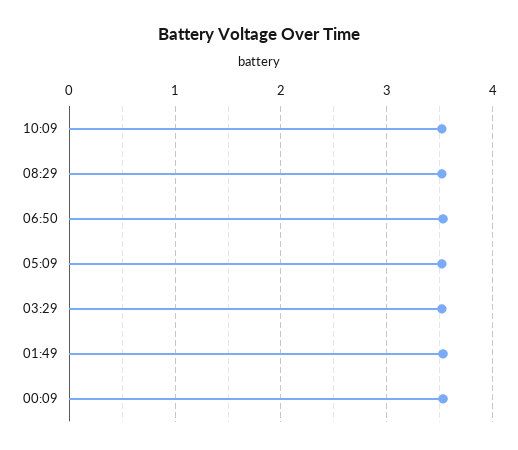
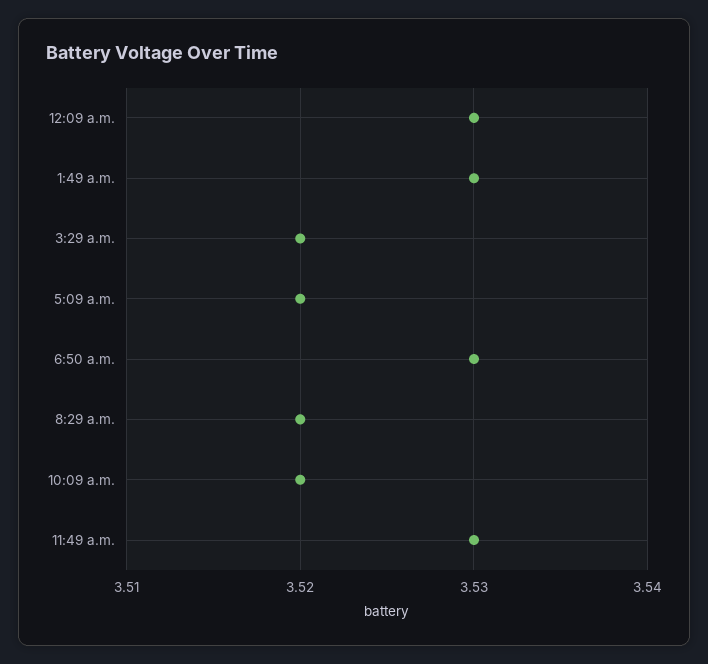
11:49 a.m.: none -> 3.53

